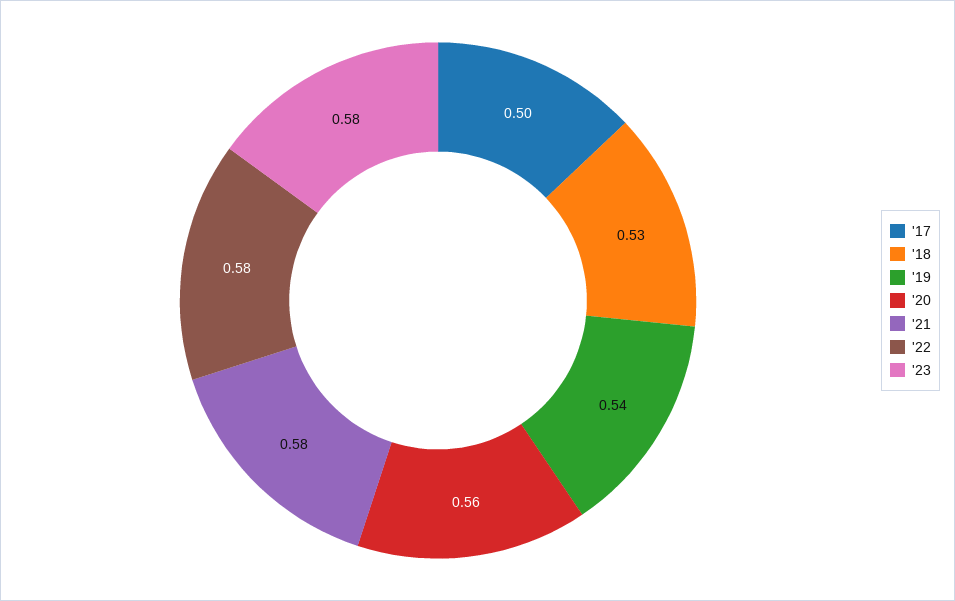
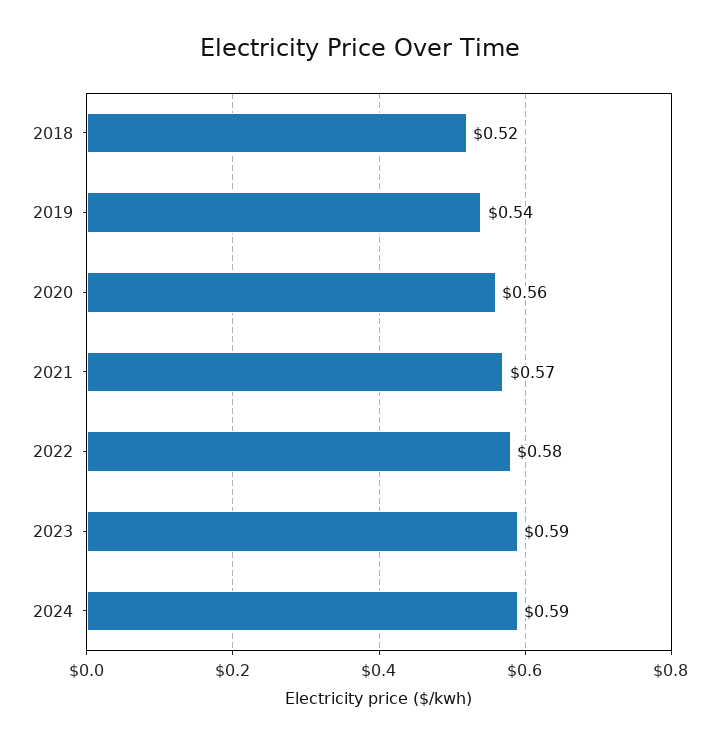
'17: 0.5 -> none
'18: 0.53 -> 0.52
'21: 0.58 -> 0.57
'23: 0.58 -> 0.59
2024: none -> 0.59

